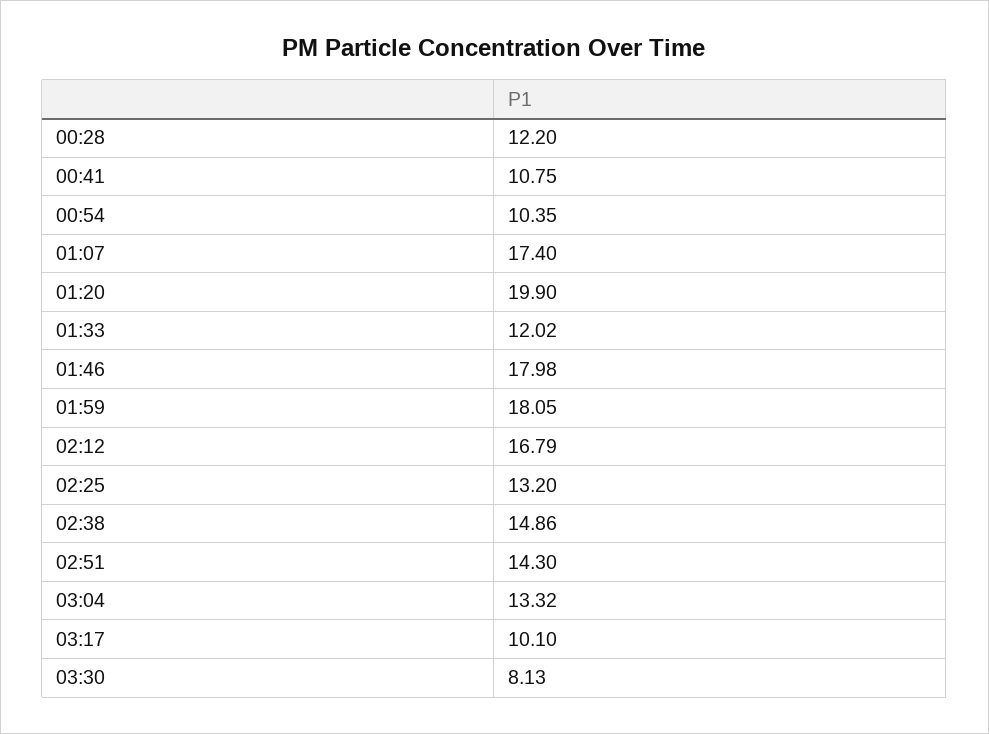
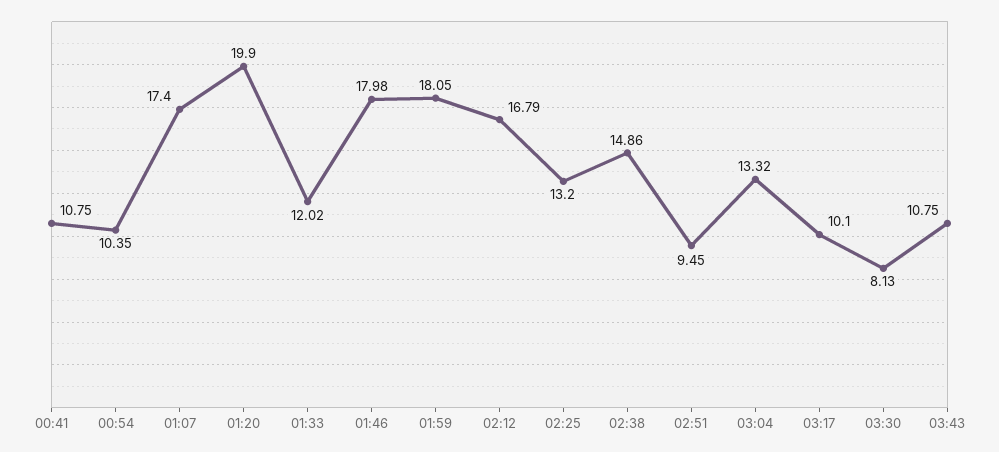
00:28: 12.2 -> none
02:51: 14.3 -> 9.45
03:43: none -> 10.75

